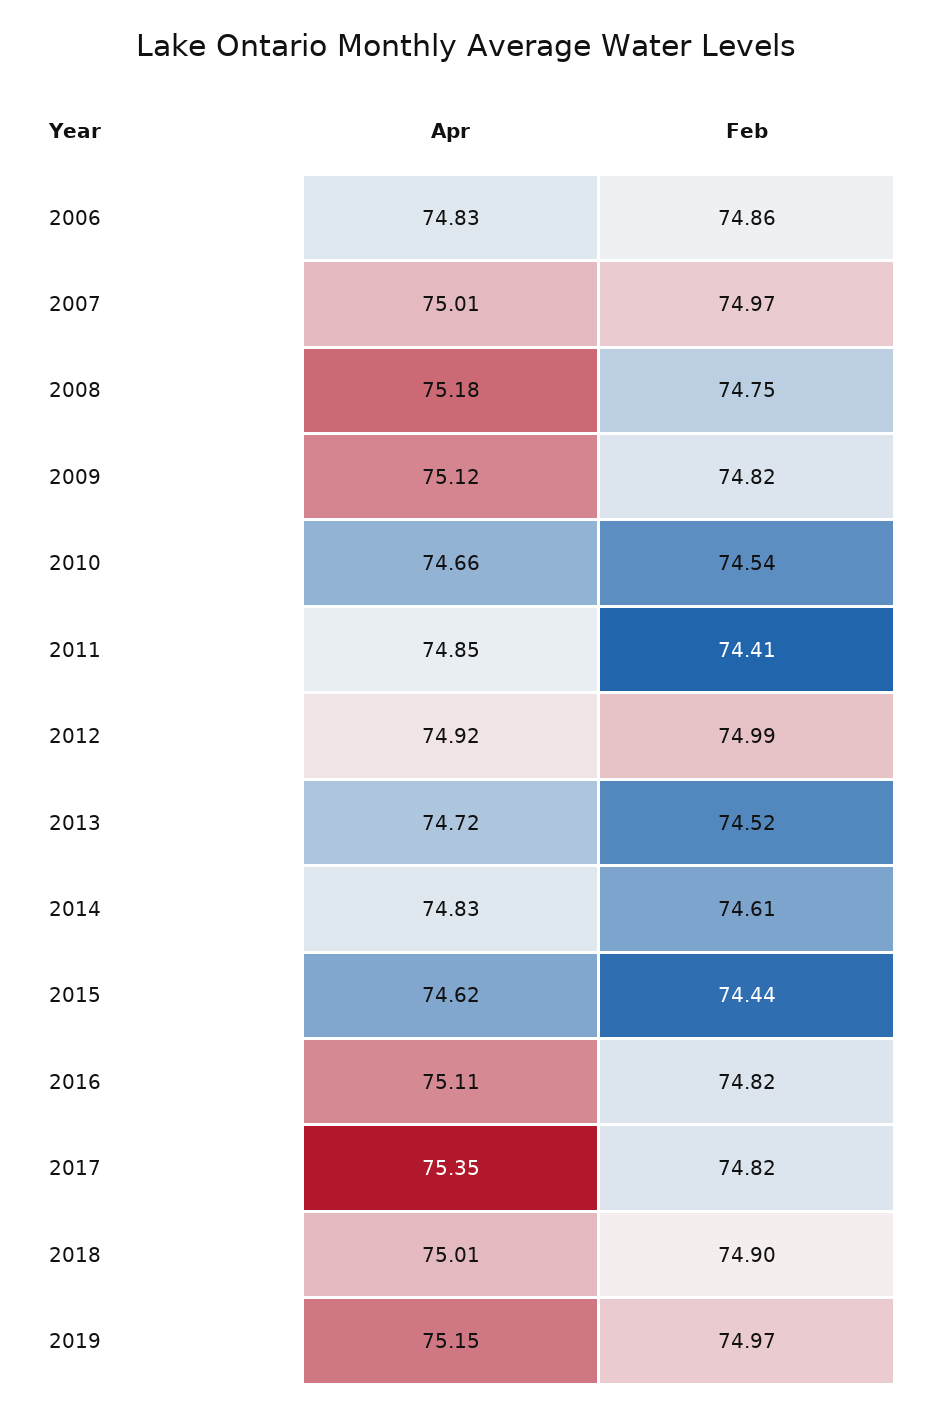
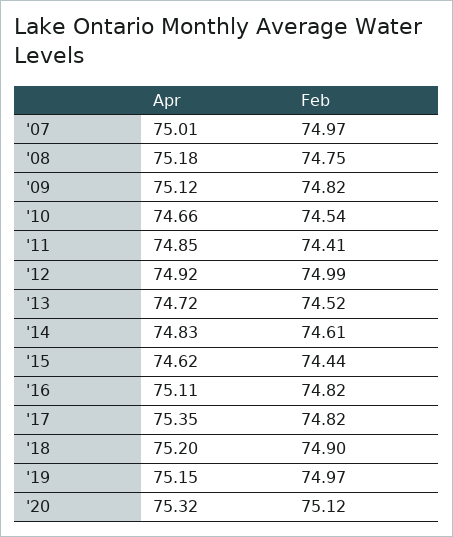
Apr, 2006: 74.83 -> none
Feb, 2006: 74.86 -> none
Apr, 2018: 75.01 -> 75.2
Apr, '20: none -> 75.32
Feb, '20: none -> 75.12

